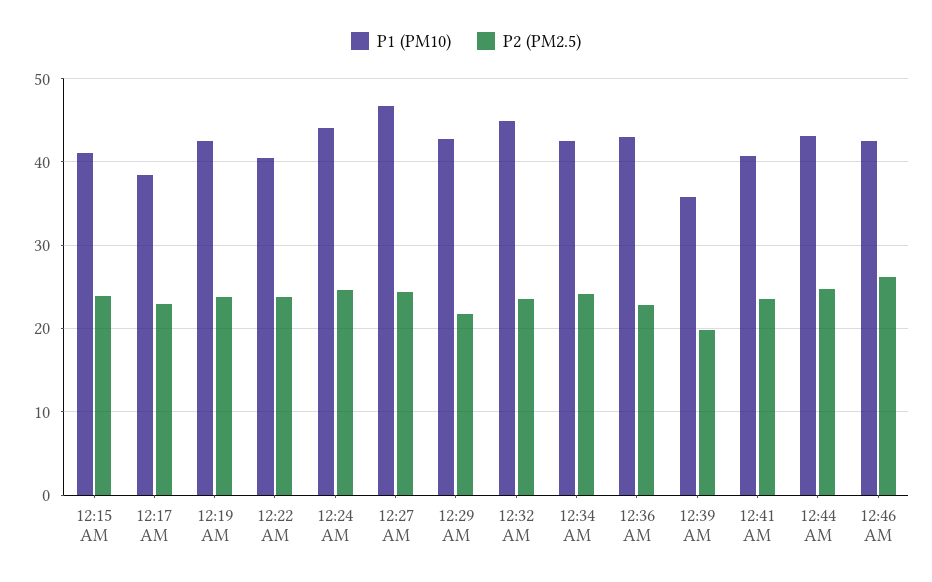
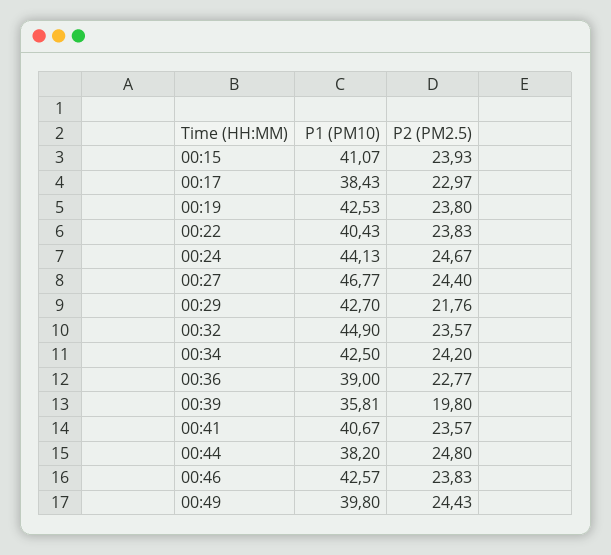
P1 (PM10), 12:36 AM: 43 -> 39
P1 (PM10), 12:44 AM: 43 -> 38.2
P2 (PM2.5), 12:46 AM: 26 -> 23.83
P1 (PM10), 00:49: none -> 39.8
P2 (PM2.5), 00:49: none -> 24.43

